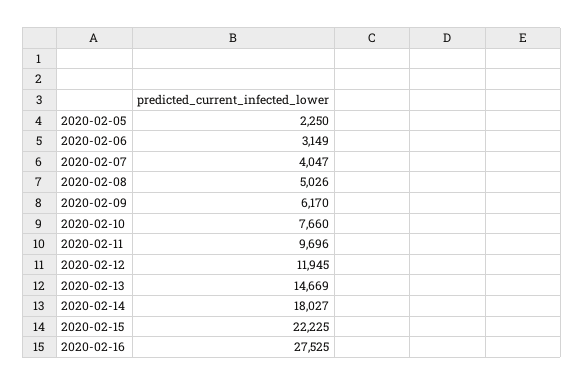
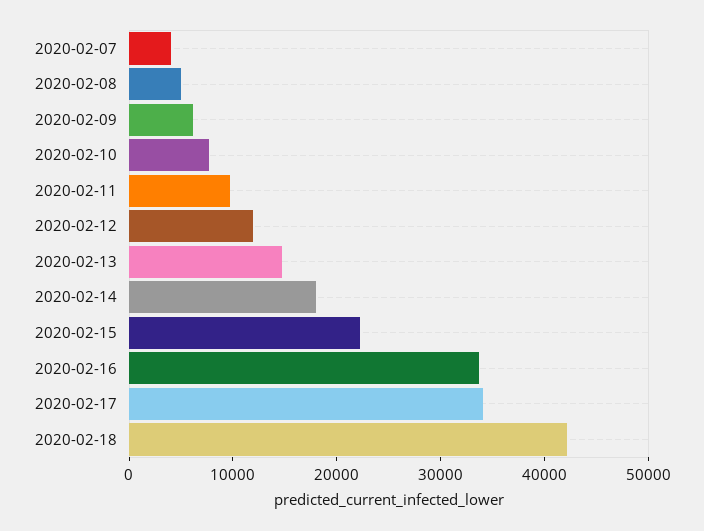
2020-02-05: 2250 -> none
2020-02-06: 3149 -> none
2020-02-16: 27525 -> 34000
2020-02-17: none -> 34000
2020-02-18: none -> 42000

